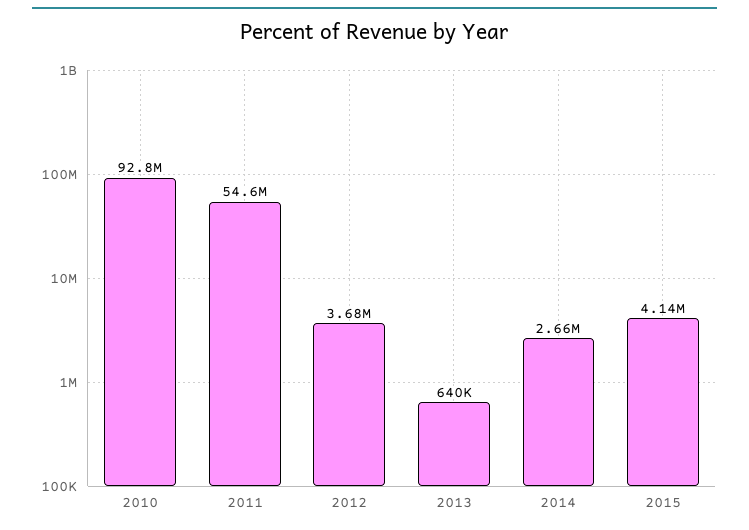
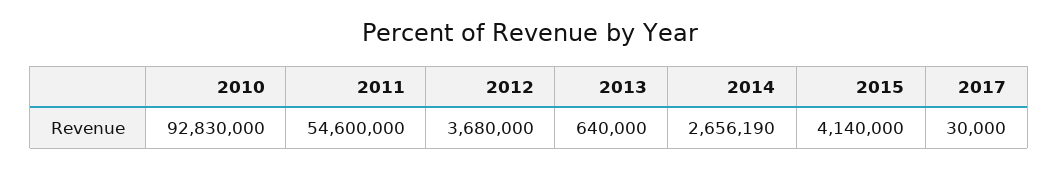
2017: none -> 30000

